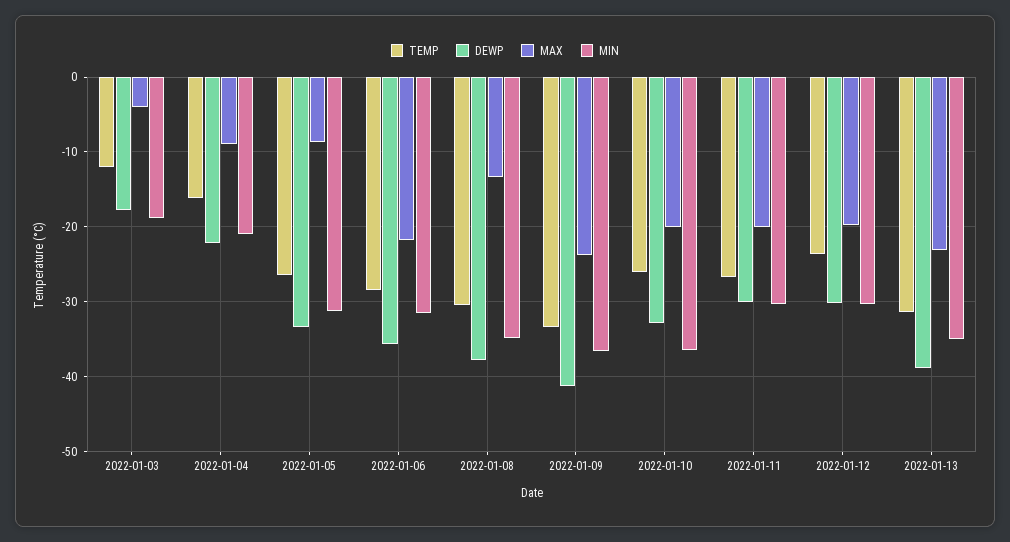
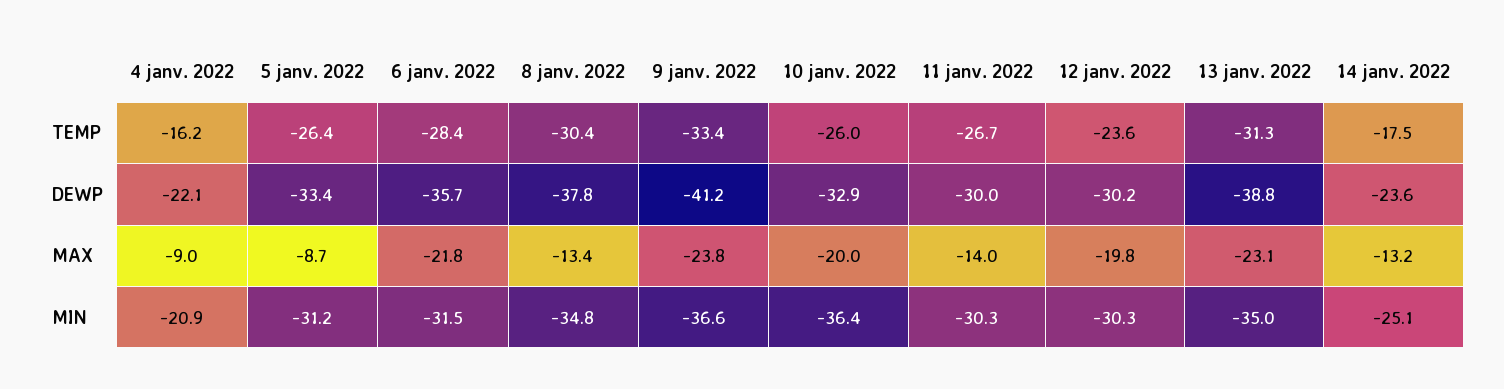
TEMP, 2022-01-03: -12 -> none
DEWP, 2022-01-03: -18 -> none
MAX, 2022-01-03: -4 -> none
MIN, 2022-01-03: -19 -> none
MAX, 2022-01-11: -20 -> -14
TEMP, 14 janv. 2022: none -> -17.5
DEWP, 14 janv. 2022: none -> -23.6
MAX, 14 janv. 2022: none -> -13.2
MIN, 14 janv. 2022: none -> -25.1

